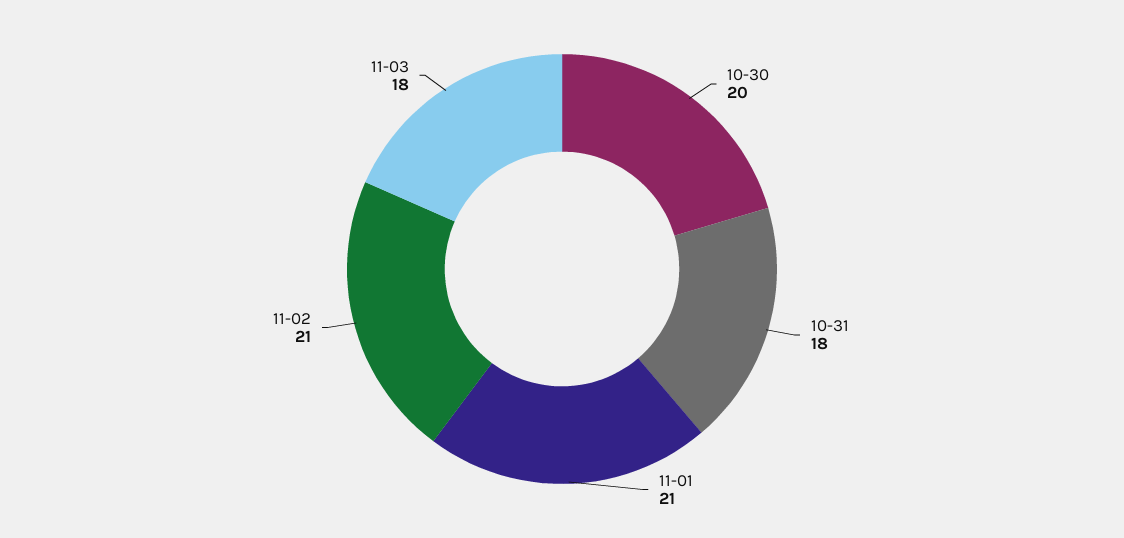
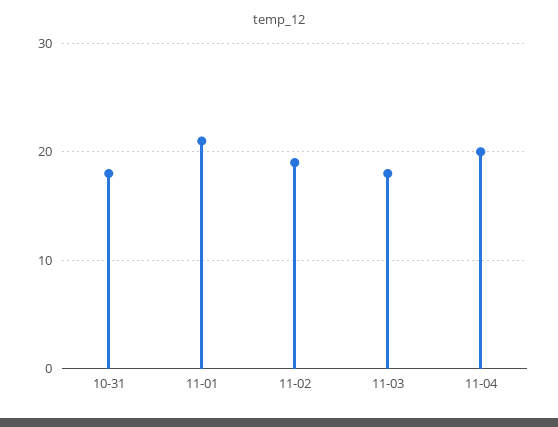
10-30: 20 -> none
11-02: 21 -> 19
11-04: none -> 20

